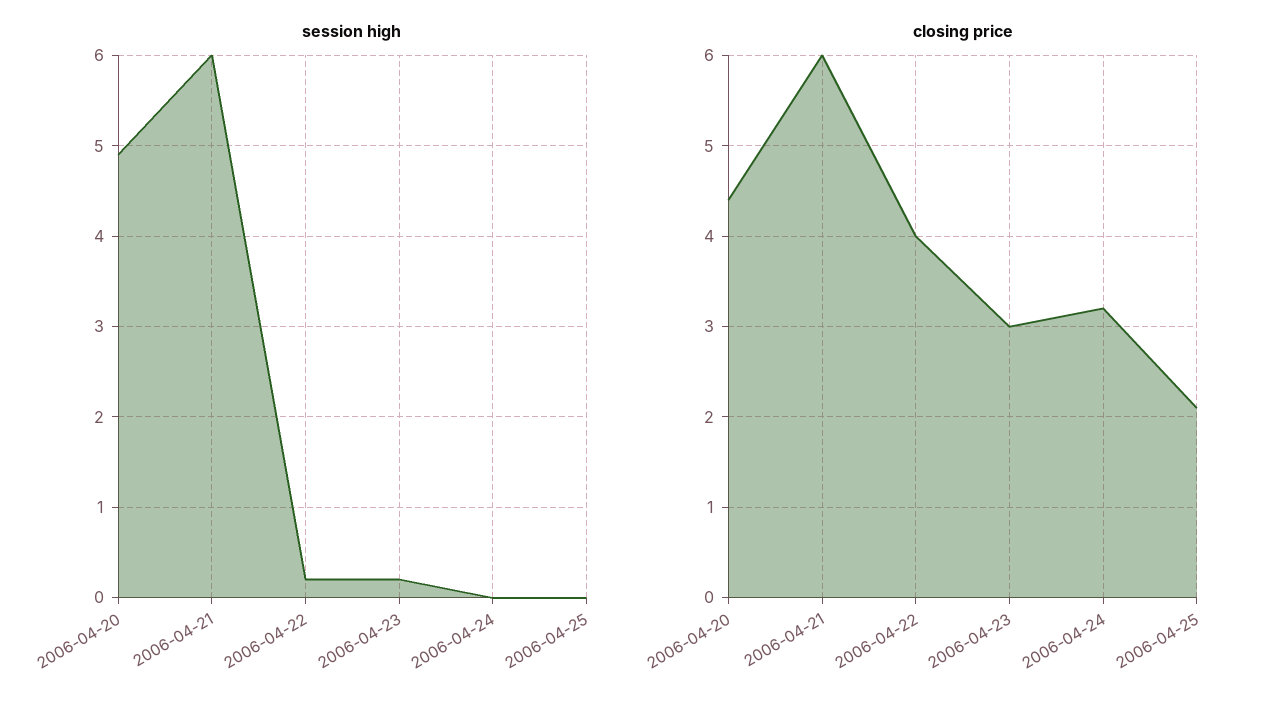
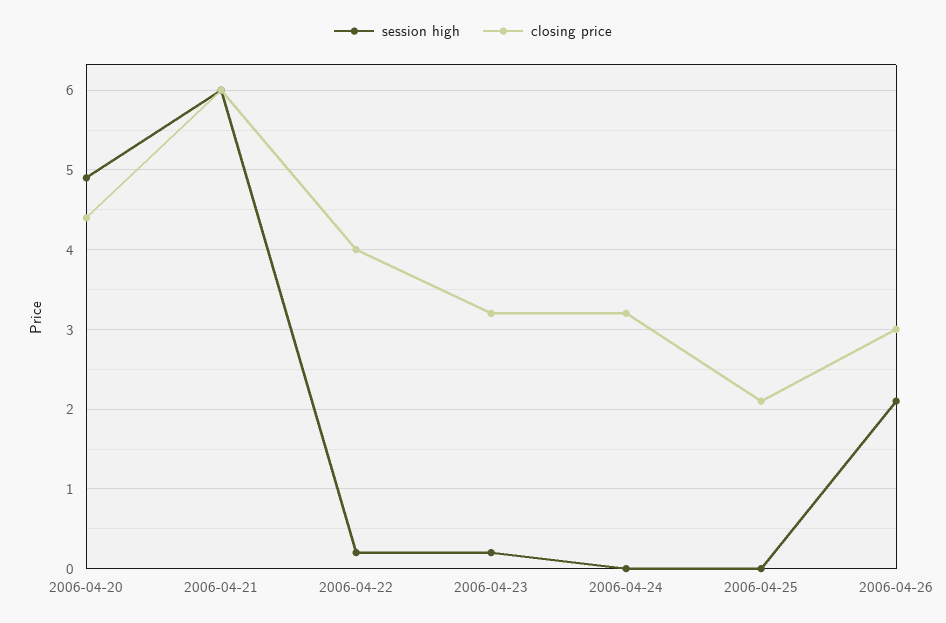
closing price, 2006-04-23: 3 -> 3.2
session high, 2006-04-26: none -> 2.1
closing price, 2006-04-26: none -> 3

